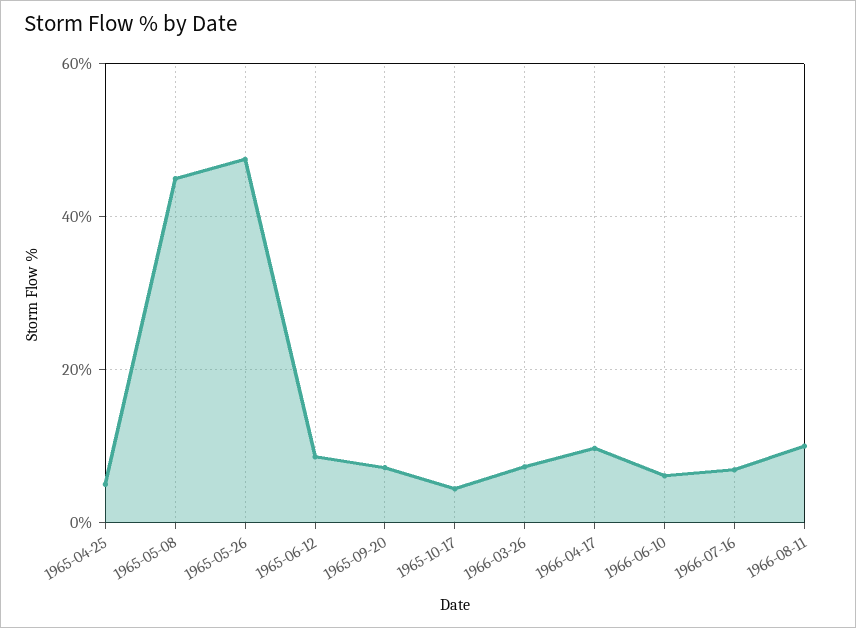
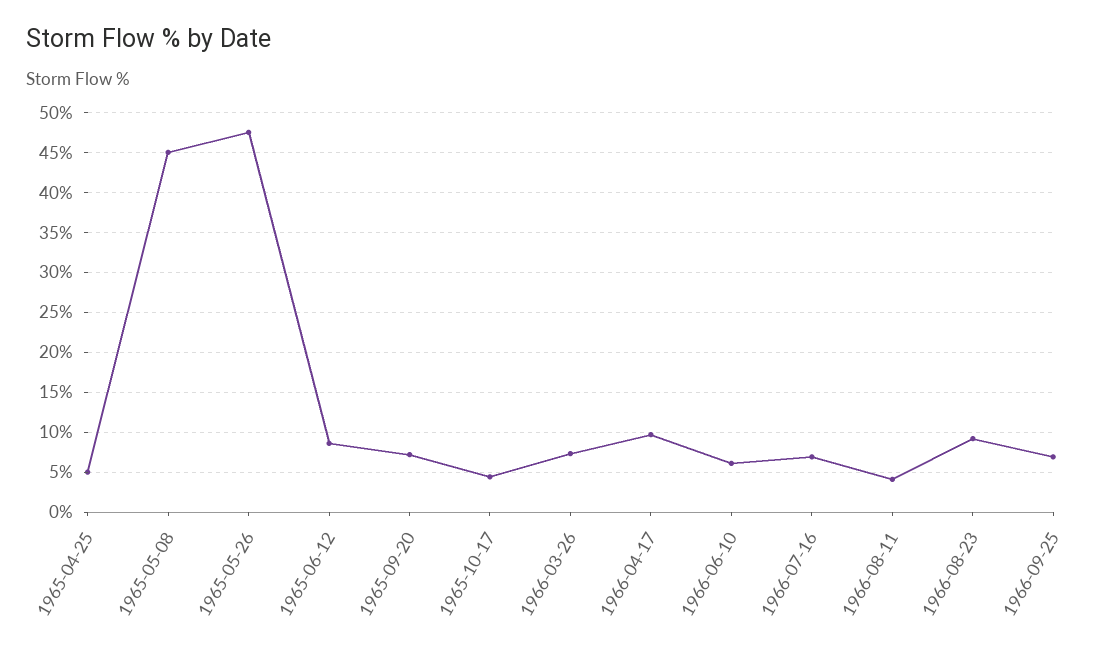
1966-08-11: 10 -> 4
1966-08-23: none -> 9
1966-09-25: none -> 7

